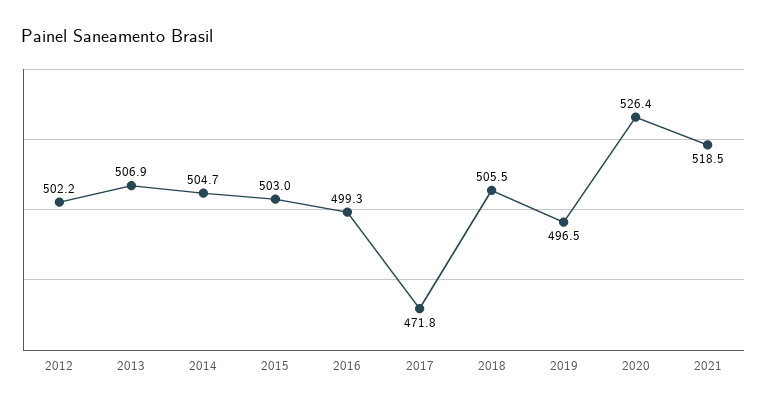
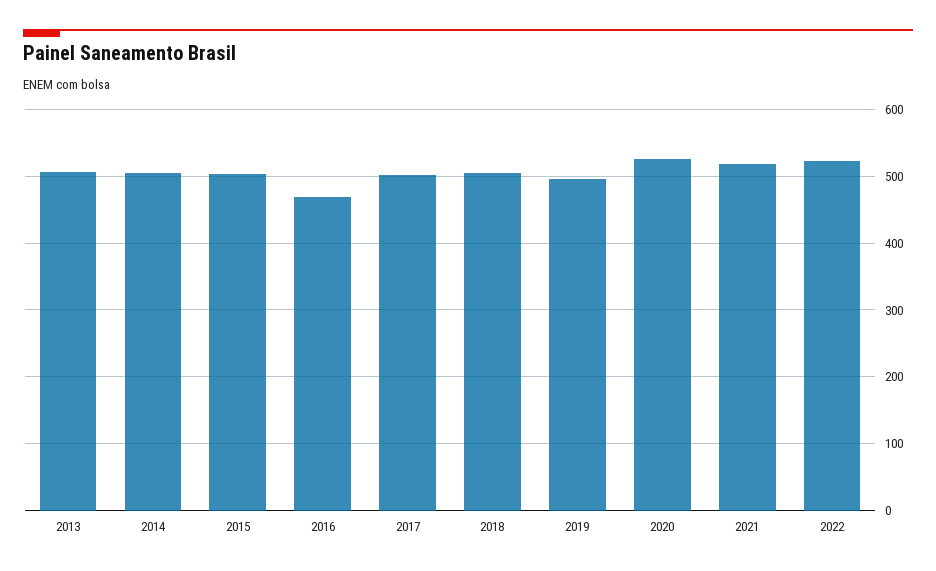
2012: 502.2 -> none
2016: 499.3 -> 470
2017: 471.8 -> 500
2022: none -> 520

